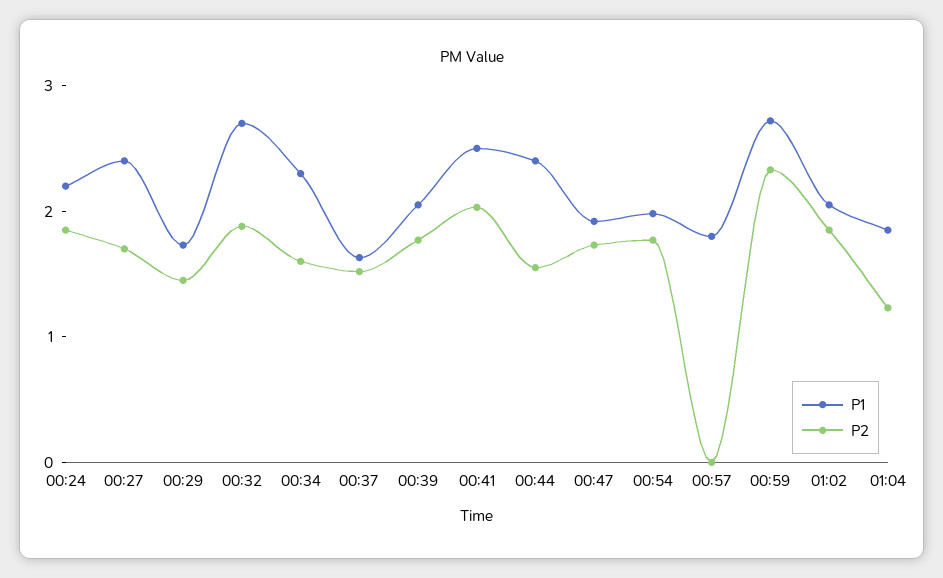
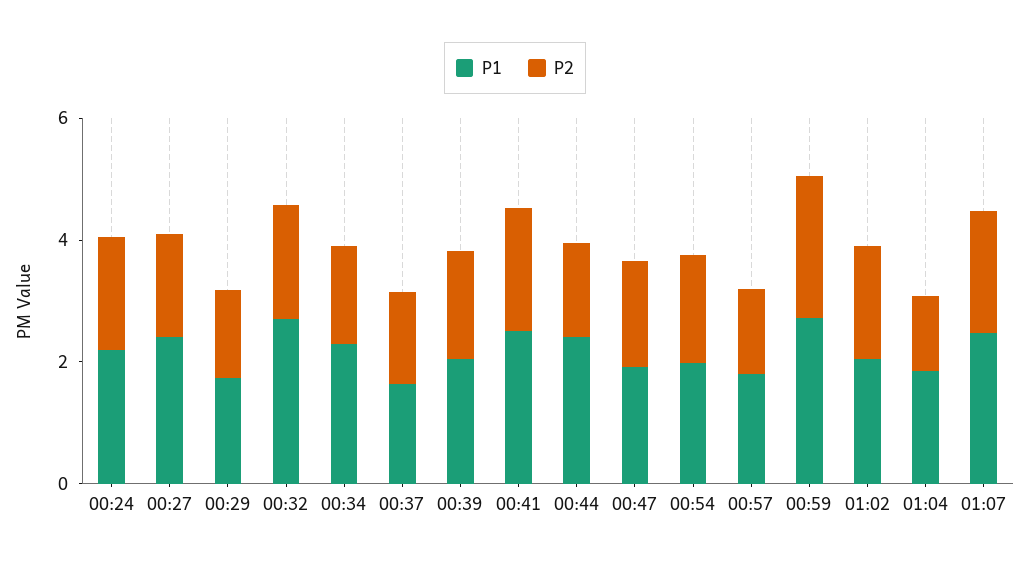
P2, 00:57: 0 -> 1.5
P1, 01:07: none -> 2.5
P2, 01:07: none -> 2

